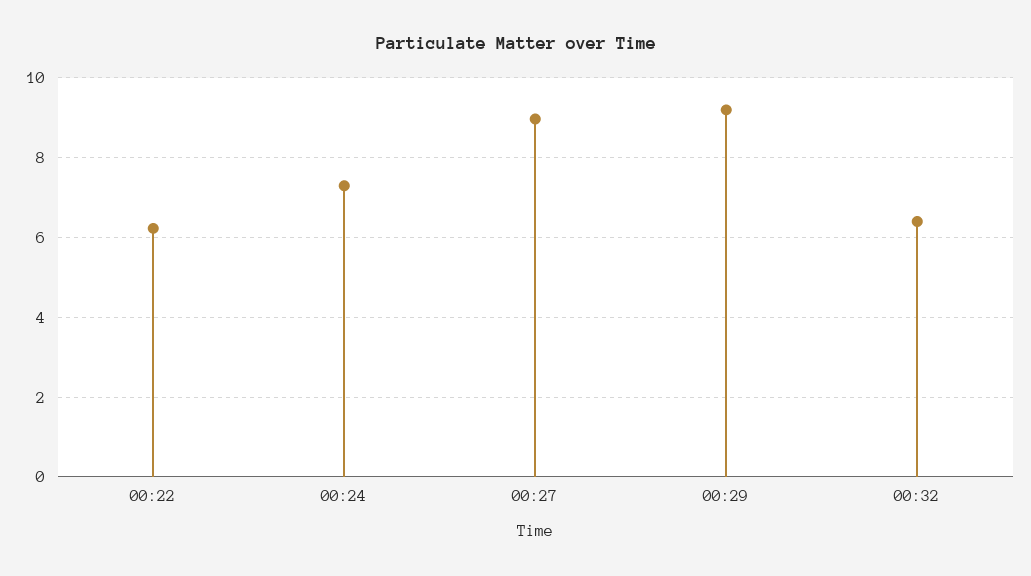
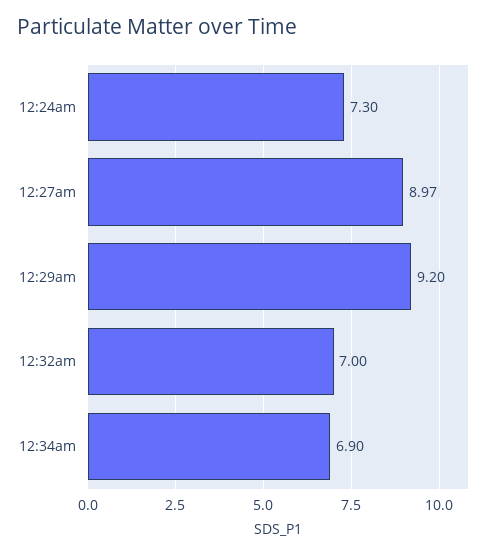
00:22: 6.2 -> none
00:32: 6.4 -> 7
12:34am: none -> 6.9

